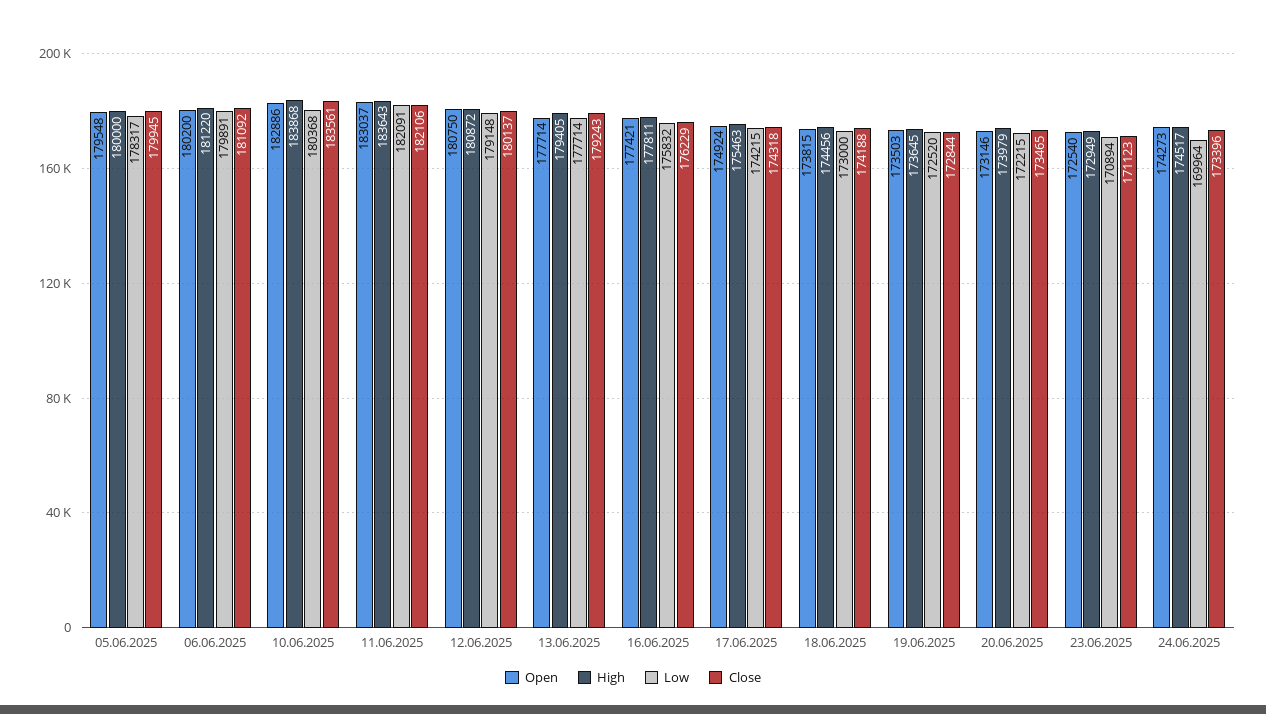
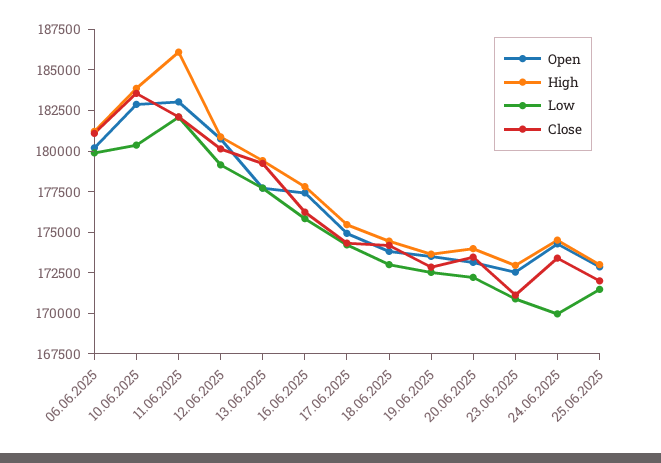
Open, 05.06.2025: 179548 -> none
High, 05.06.2025: 180000 -> none
Low, 05.06.2025: 178317 -> none
Close, 05.06.2025: 179945 -> none
High, 11.06.2025: 183643 -> 186000
Open, 25.06.2025: none -> 173000
High, 25.06.2025: none -> 173000
Low, 25.06.2025: none -> 171500
Close, 25.06.2025: none -> 172000

